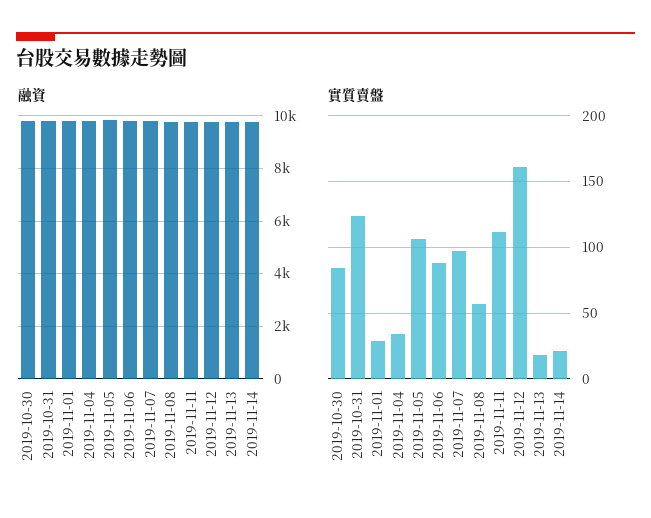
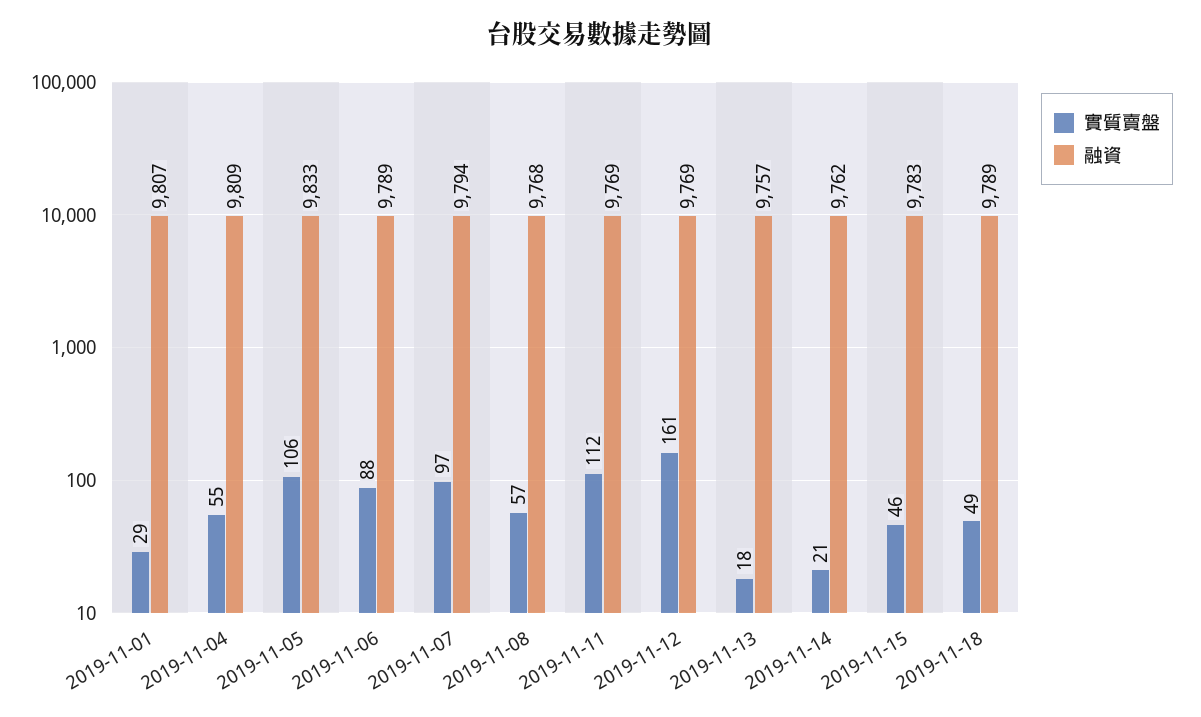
融資, 2019-10-30: 9750 -> none
融資, 2019-10-31: 9750 -> none
實質賣盤, 2019-10-30: 85 -> none
實質賣盤, 2019-10-31: 125 -> none
實質賣盤, 2019-11-04: 35 -> 55
實質賣盤, 2019-11-15: none -> 46
融資, 2019-11-15: none -> 9783
實質賣盤, 2019-11-18: none -> 49
融資, 2019-11-18: none -> 9789

